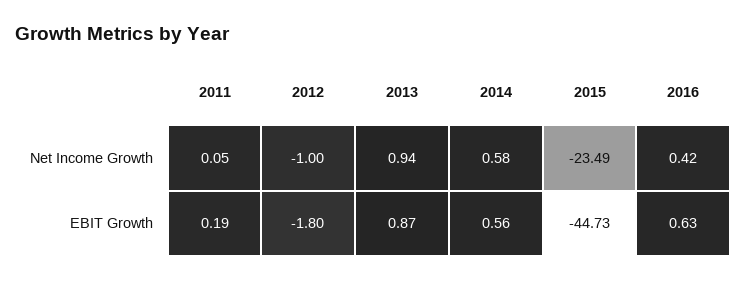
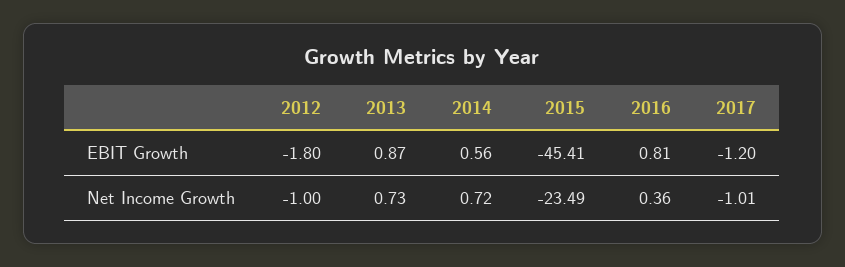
2011, Net Income Growth: 0.05 -> none
2013, Net Income Growth: 0.94 -> 0.73
2014, Net Income Growth: 0.58 -> 0.72
2016, Net Income Growth: 0.42 -> 0.36
2011, EBIT Growth: 0.19 -> none
2015, EBIT Growth: -44.73 -> -45.41
2016, EBIT Growth: 0.63 -> 0.81
2017, EBIT Growth: none -> -1.2
2017, Net Income Growth: none -> -1.01

